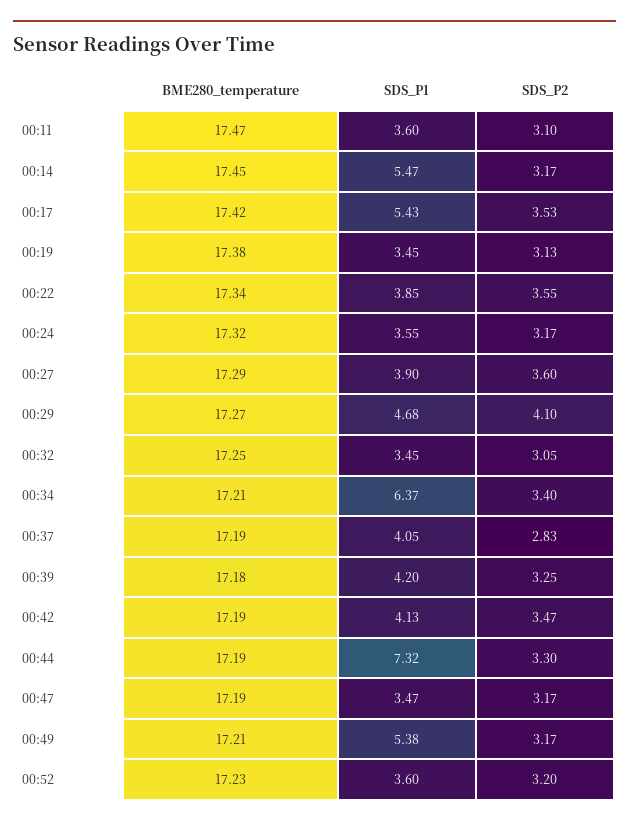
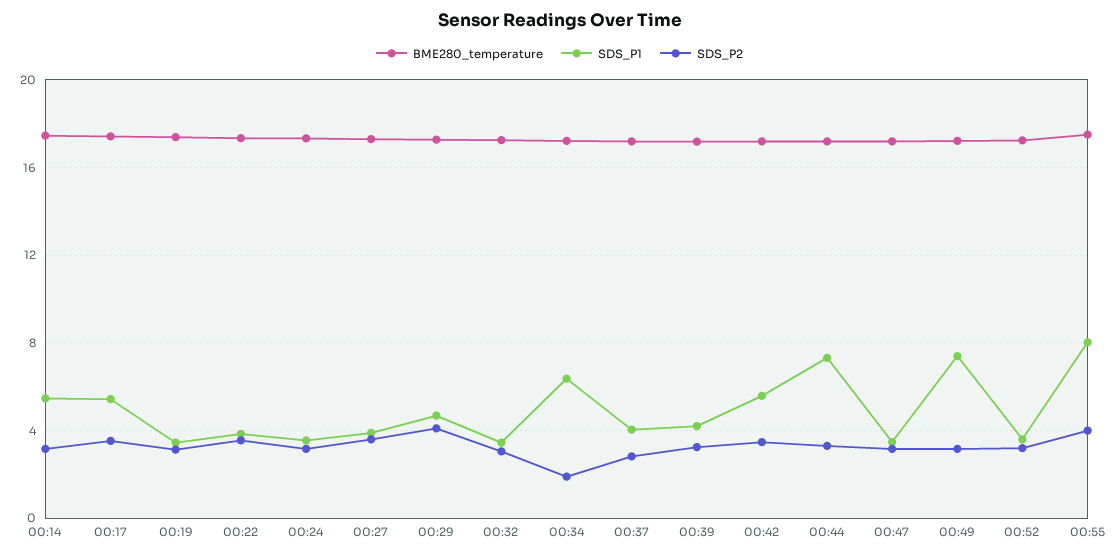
BME280_temperature, 00:11: 17.47 -> none
SDS_P1, 00:11: 3.6 -> none
SDS_P2, 00:11: 3.1 -> none
SDS_P2, 00:34: 3.4 -> 2
SDS_P1, 00:42: 4.13 -> 5.5
SDS_P1, 00:49: 5.38 -> 7.5
BME280_temperature, 00:55: none -> 17.5
SDS_P1, 00:55: none -> 8
SDS_P2, 00:55: none -> 4

